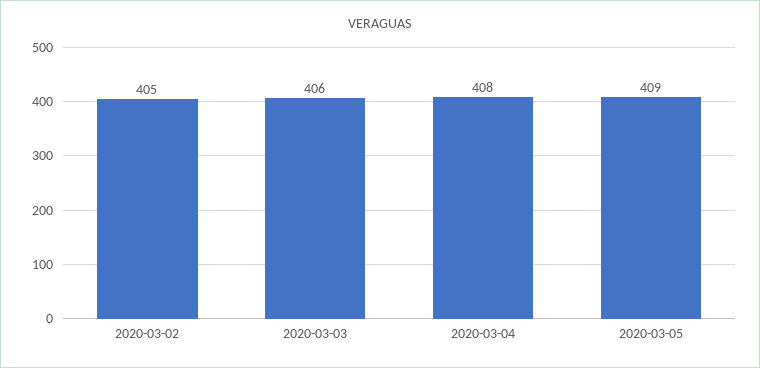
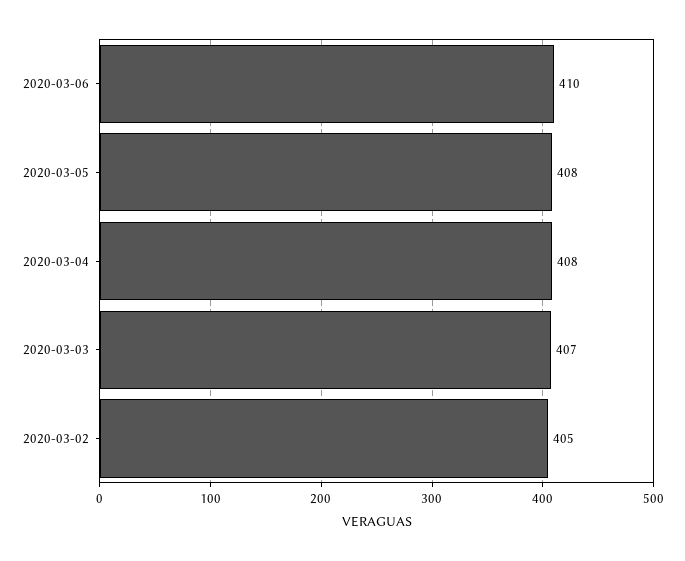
2020-03-03: 406 -> 407
2020-03-05: 409 -> 408
2020-03-06: none -> 410

